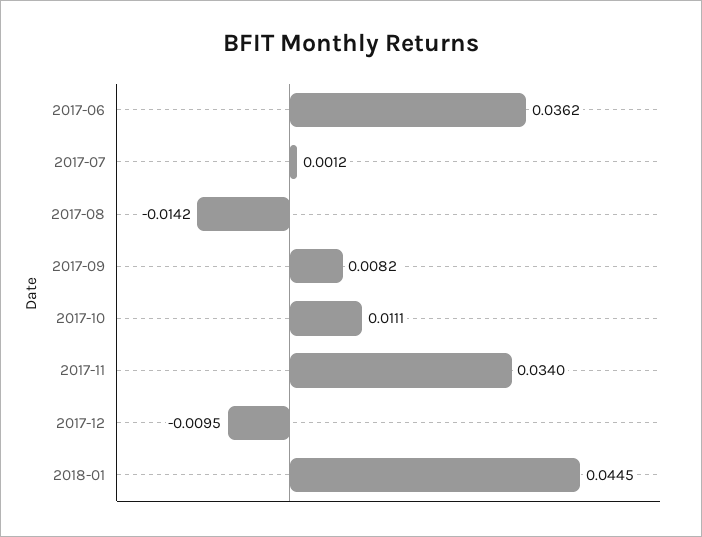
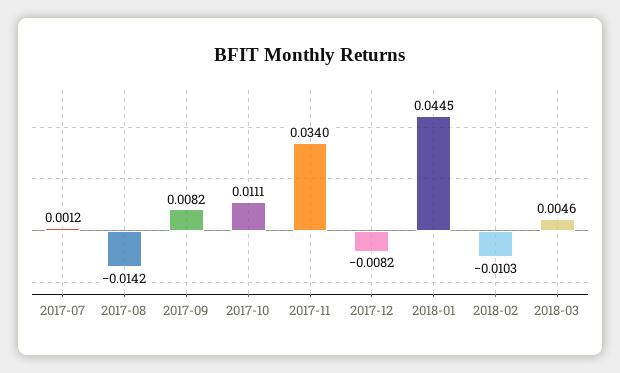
2017-06: 0.0362 -> none
2017-12: -0.0095 -> -0.0082
2018-02: none -> -0.0103
2018-03: none -> 0.0046

